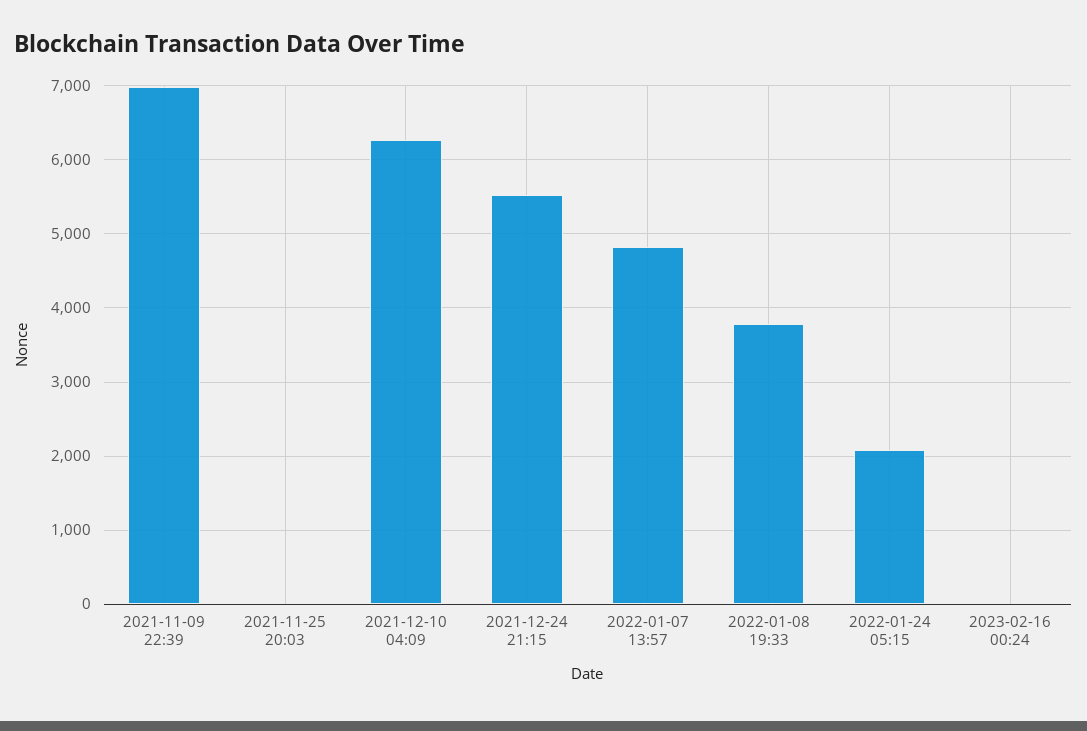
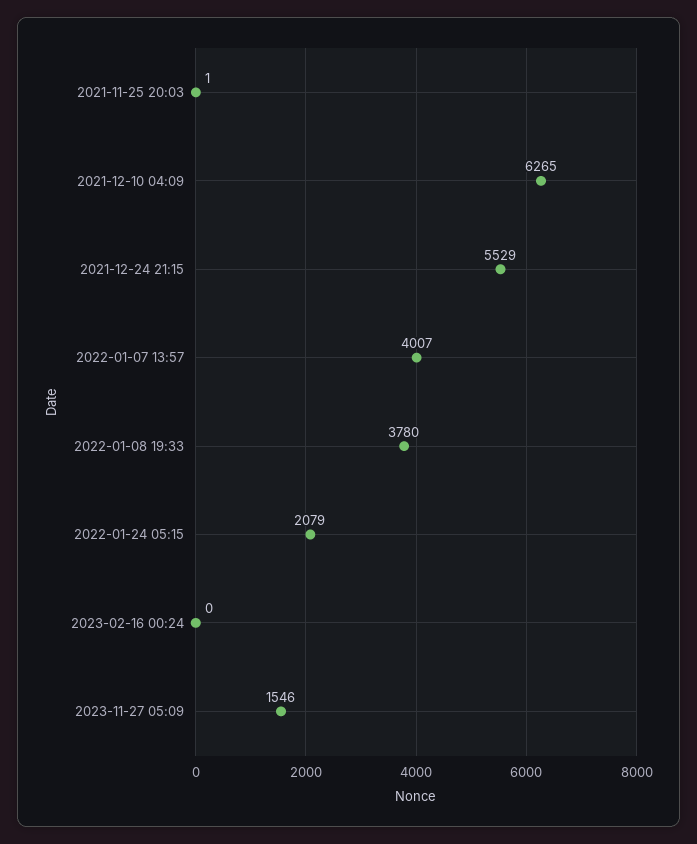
2021-11-09 22:39: 7000 -> none
2022-01-07 13:57: 4800 -> 4007
2023-11-27 05:09: none -> 1546

